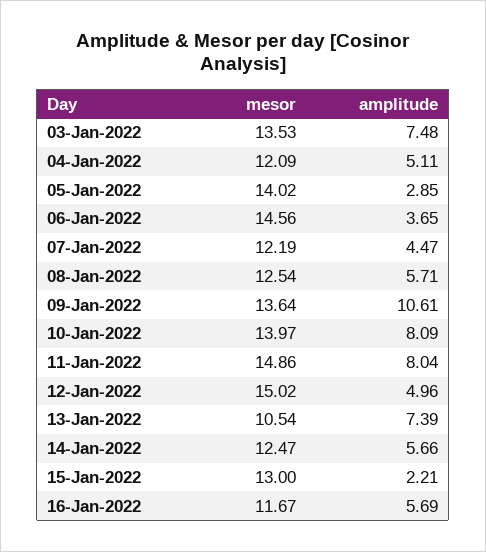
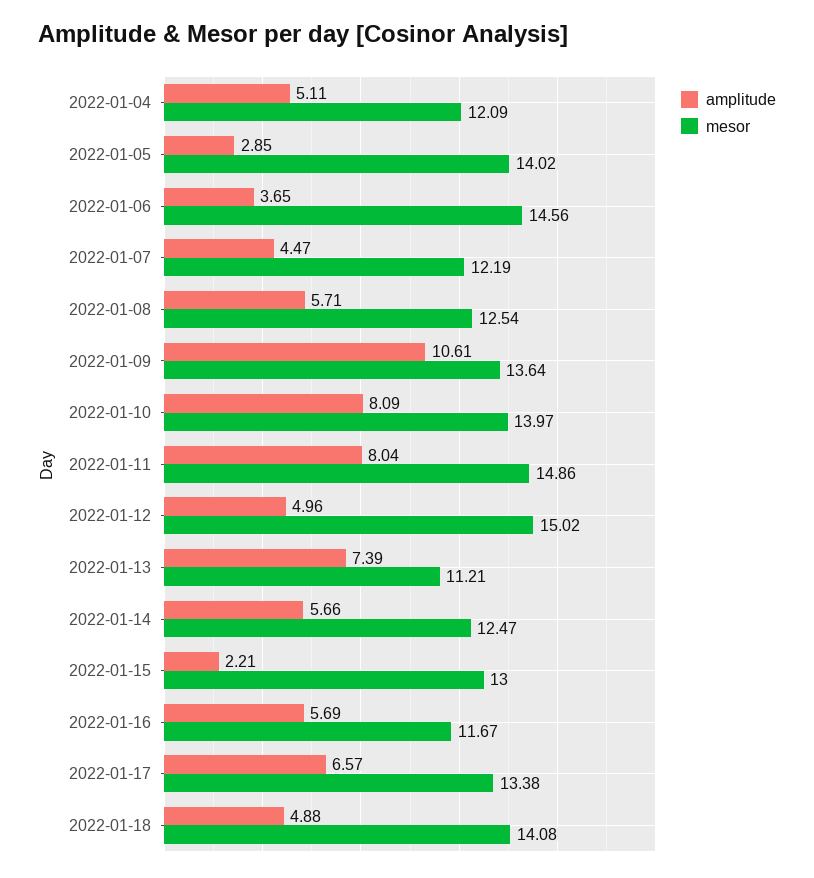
mesor, 03-Jan-2022: 13.53 -> none
amplitude, 03-Jan-2022: 7.48 -> none
mesor, 13-Jan-2022: 10.54 -> 11.21
amplitude, 2022-01-17: none -> 6.57
mesor, 2022-01-17: none -> 13.38
amplitude, 2022-01-18: none -> 4.88
mesor, 2022-01-18: none -> 14.08

